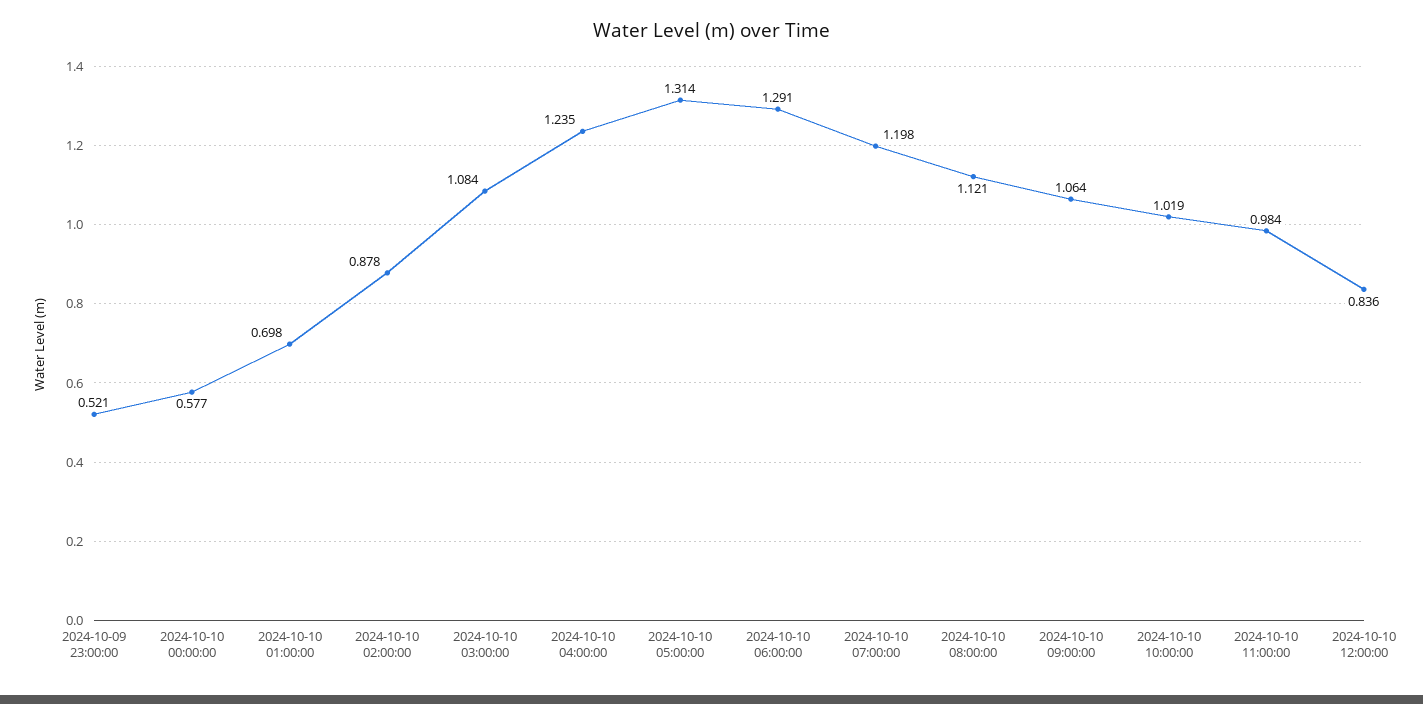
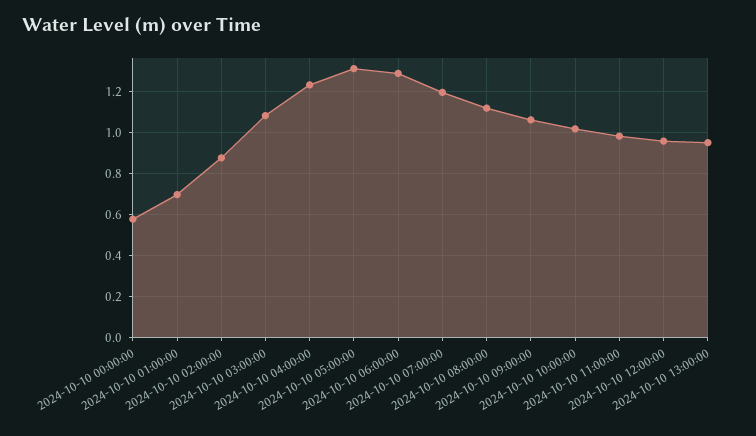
2024-10-09 23:00:00: 0.521 -> none
2024-10-10 12:00:00: 0.836 -> 0.95
2024-10-10 13:00:00: none -> 0.95

